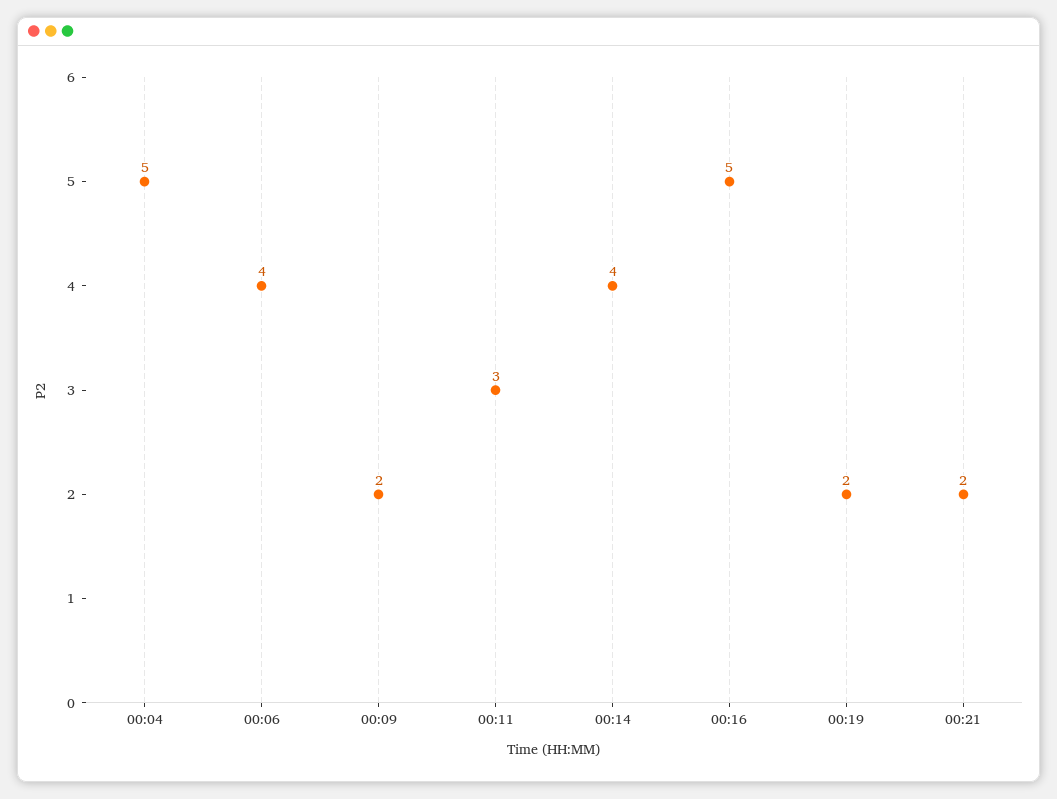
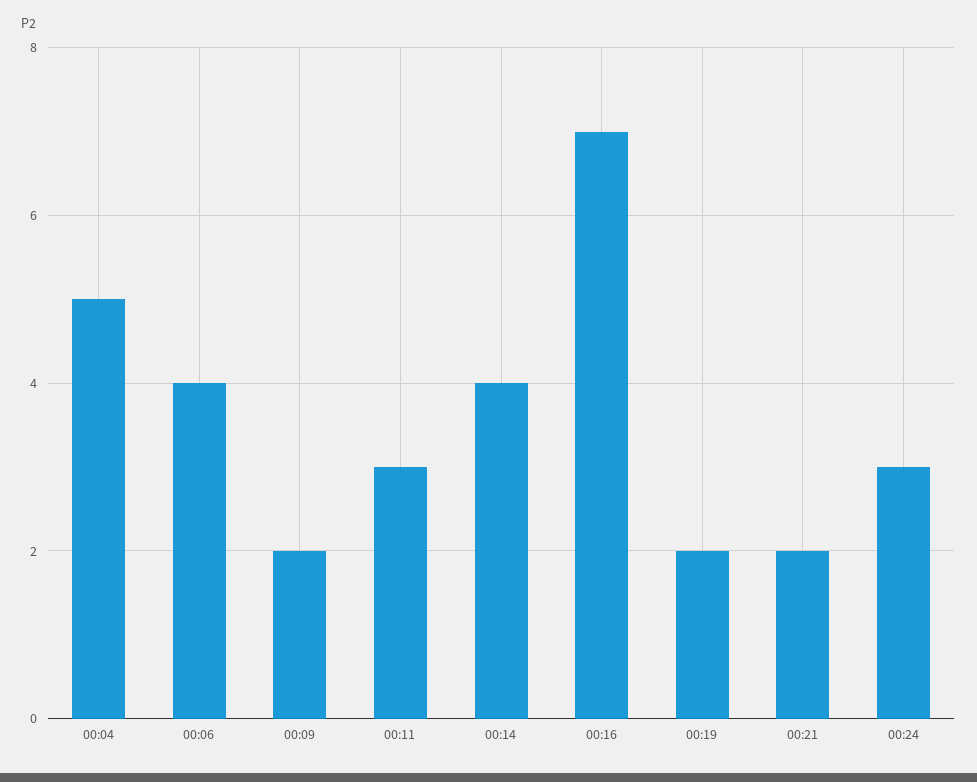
00:16: 5 -> 7
00:24: none -> 3

